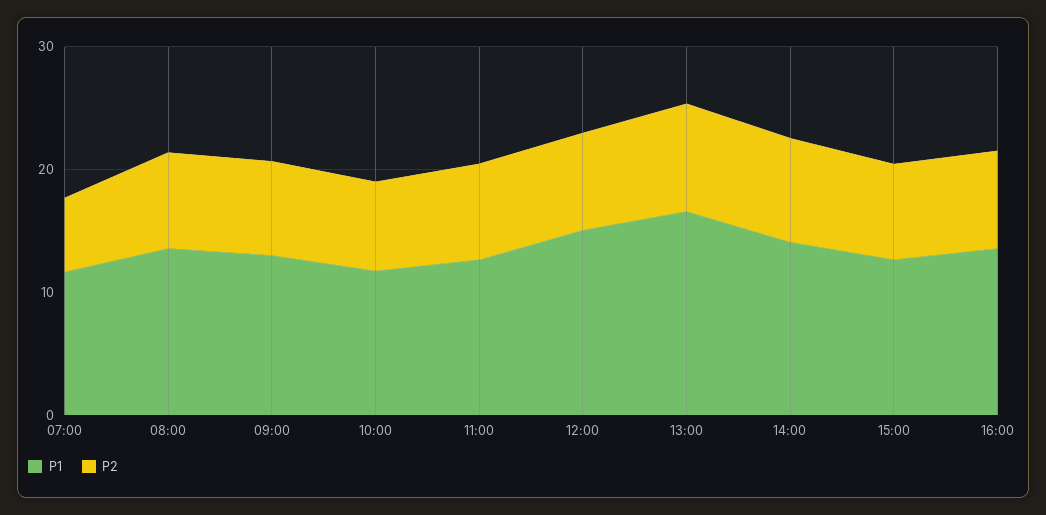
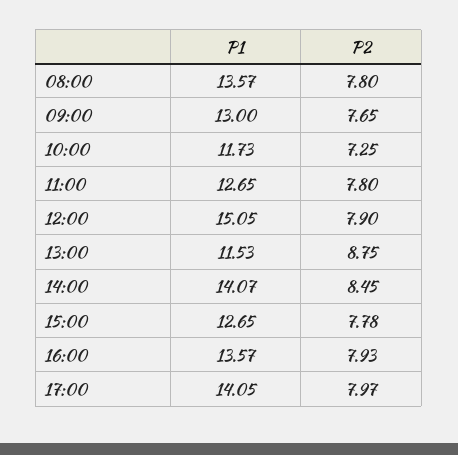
P1, 07:00: 12 -> none
P2, 07:00: 6 -> none
P1, 13:00: 16 -> 11.53
P1, 17:00: none -> 14.05
P2, 17:00: none -> 7.97

